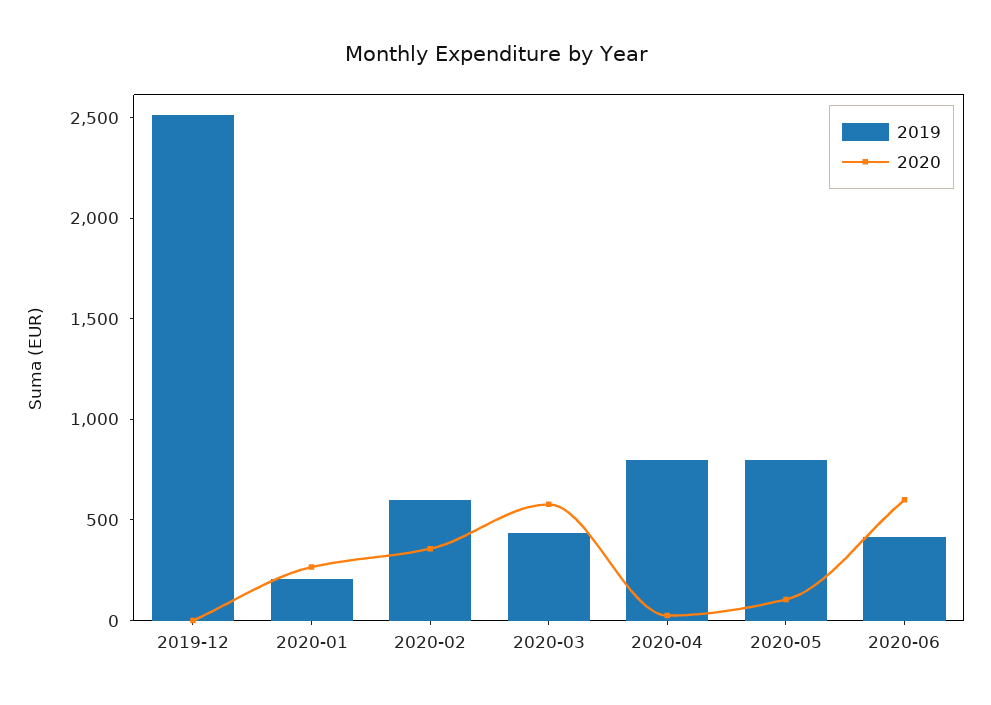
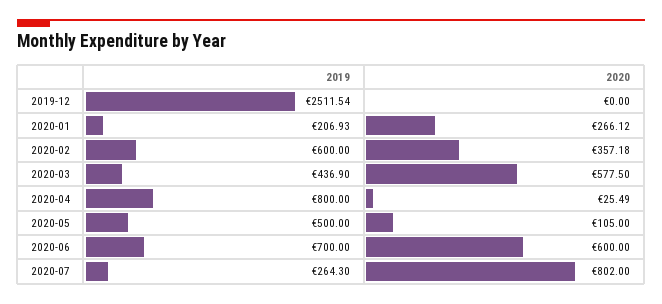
2019, 2020-05: 800 -> 500
2019, 2020-06: 400 -> 700
2019, 2020-07: none -> 264.3
2020, 2020-07: none -> 802

